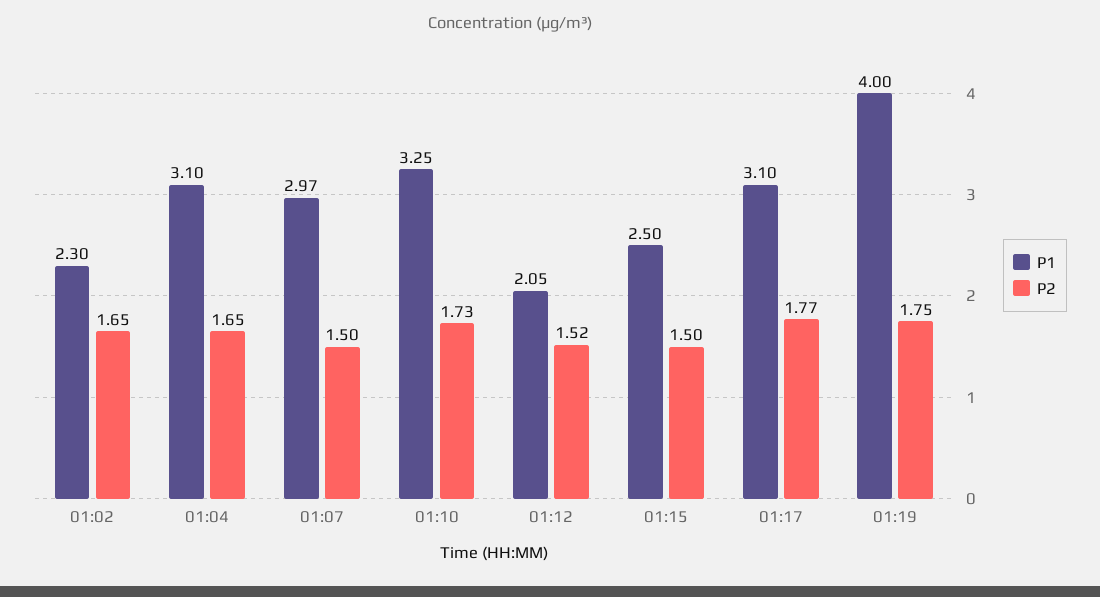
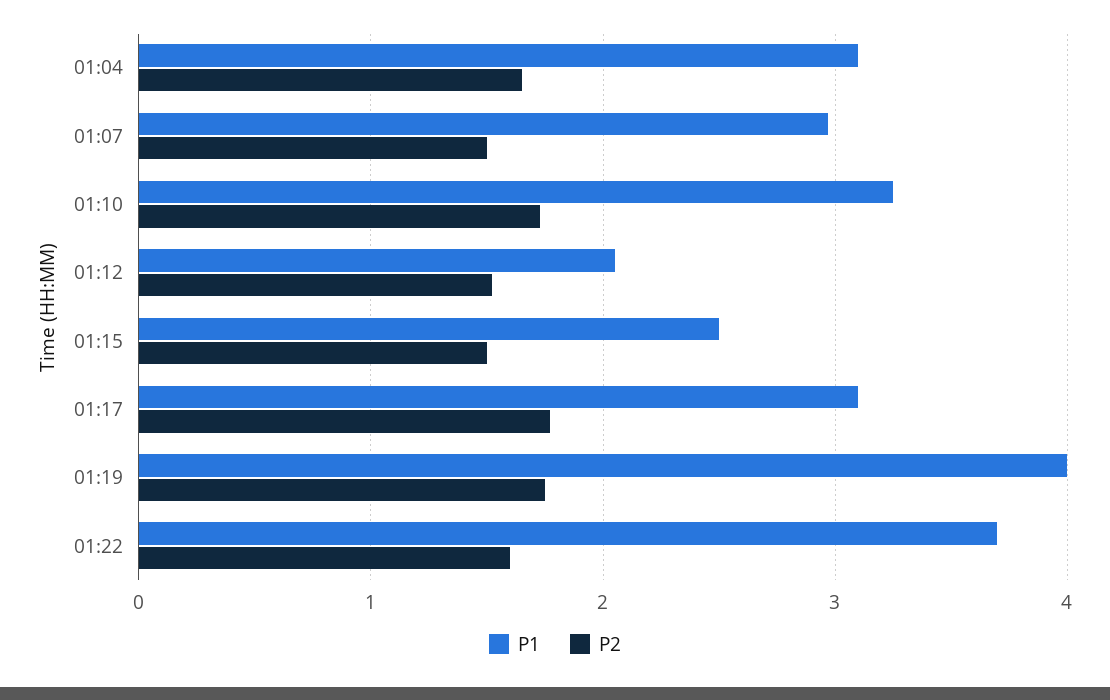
P1, 01:02: 2.3 -> none
P2, 01:02: 1.65 -> none
P1, 01:22: none -> 3.7
P2, 01:22: none -> 1.6

